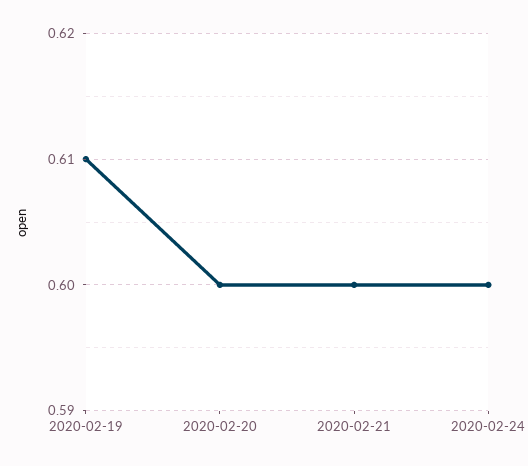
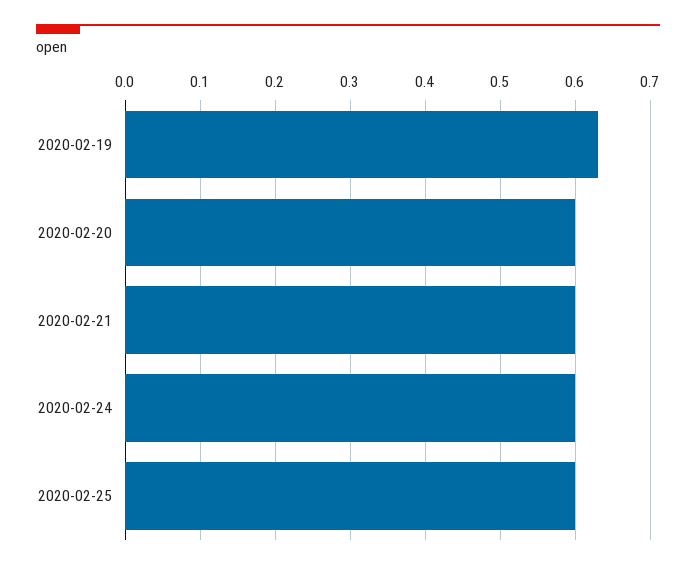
2020-02-19: 0.61 -> 0.63
2020-02-25: none -> 0.6

